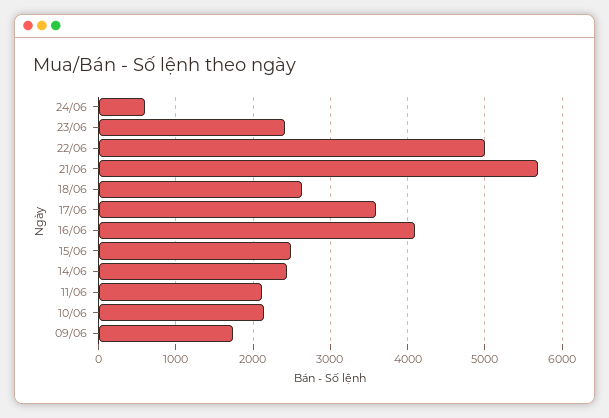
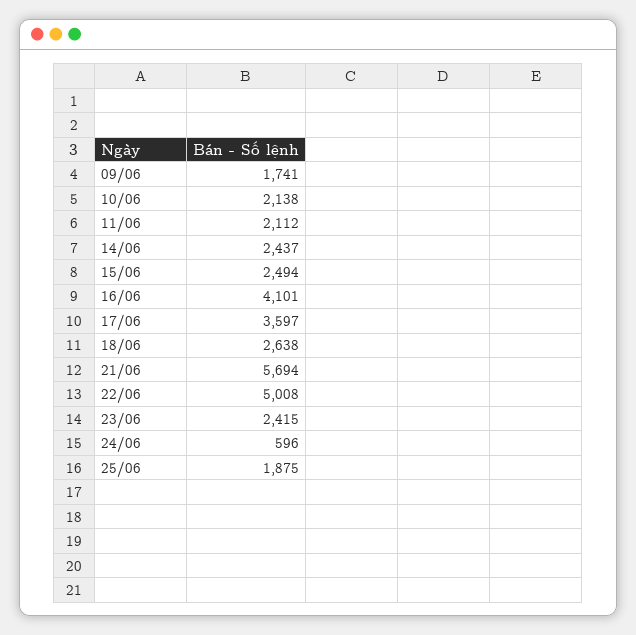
25/06: none -> 1875

